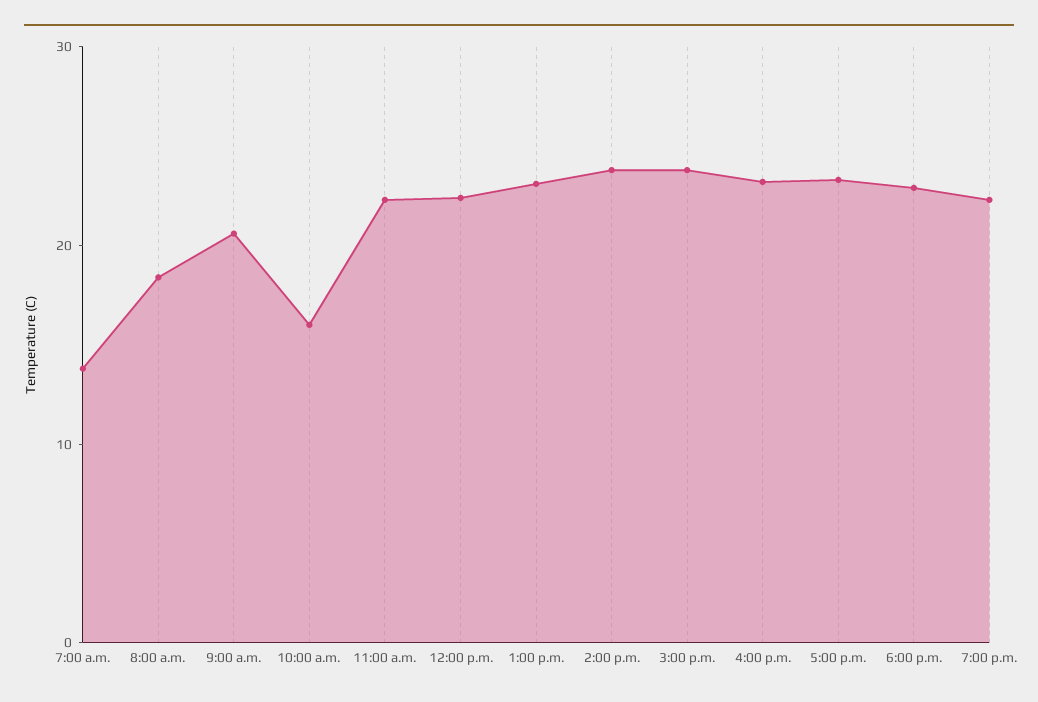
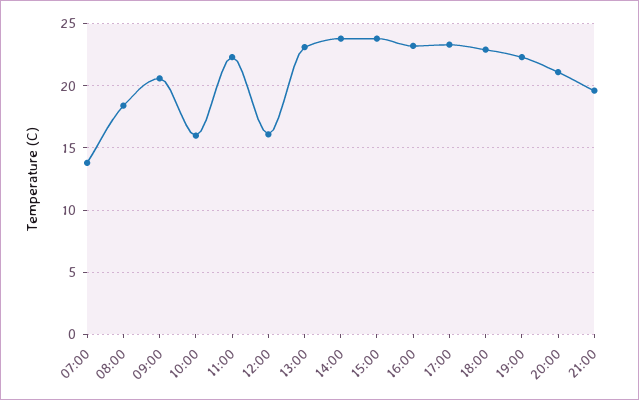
12:00 p.m.: 22 -> 16
20:00: none -> 21
21:00: none -> 19.5

